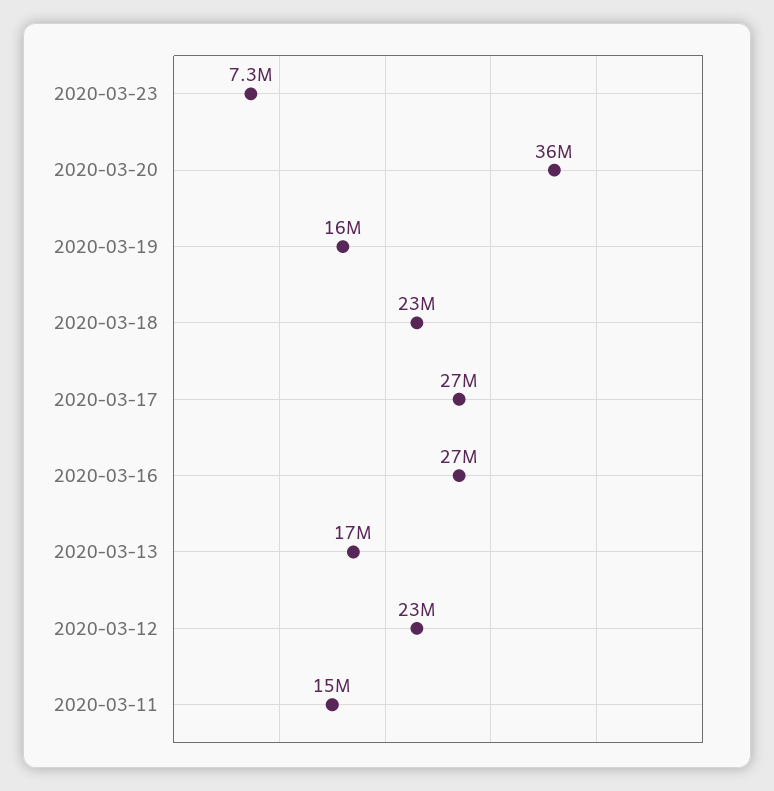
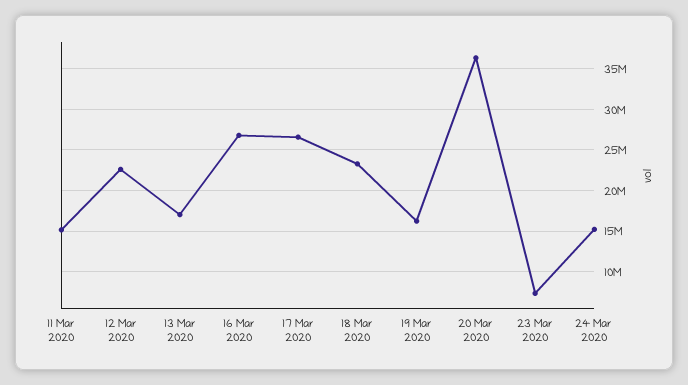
24 Mar 2020: none -> 15000000

